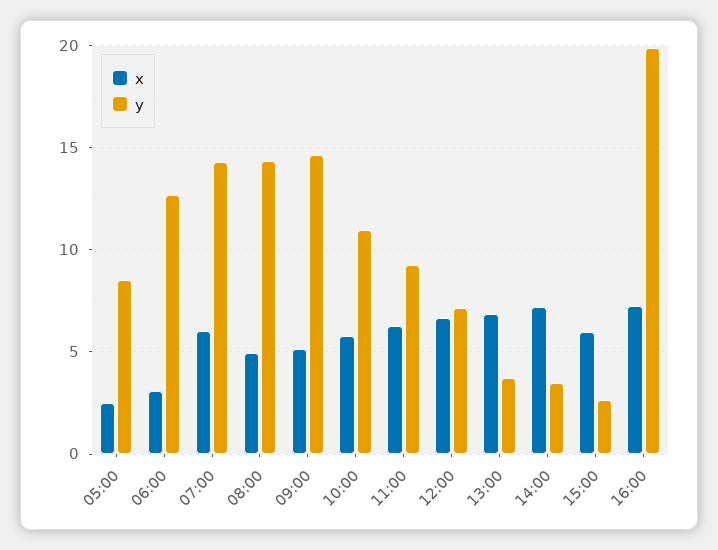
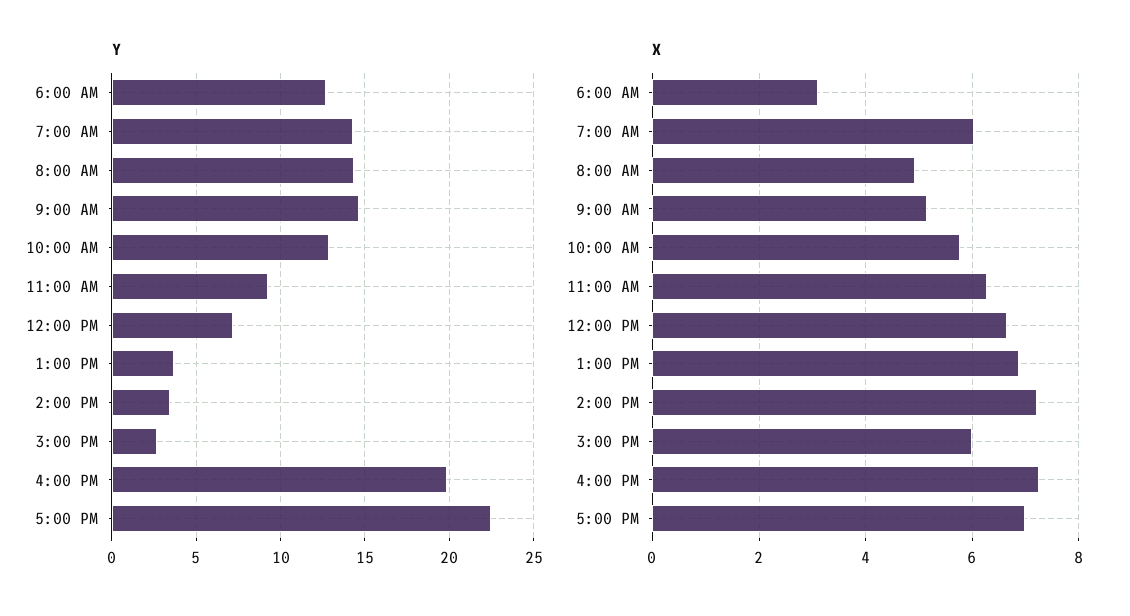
x, 05:00: 2.5 -> none
y, 05:00: 8.5 -> none
y, 10:00: 11 -> 13
y, 5:00 PM: none -> 22.5
x, 5:00 PM: none -> 7

